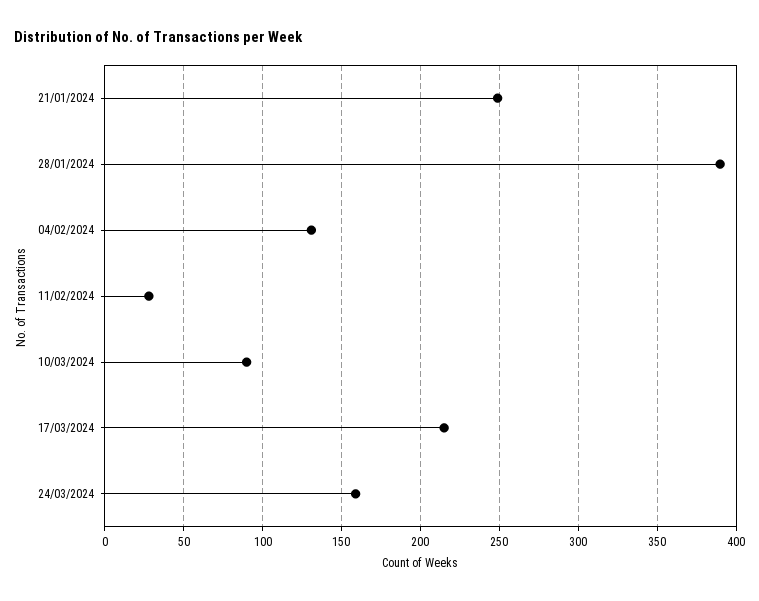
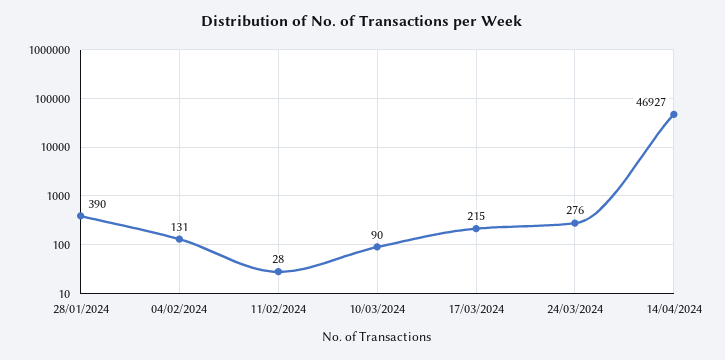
21/01/2024: 250 -> none
24/03/2024: 160 -> 276
14/04/2024: none -> 46927

